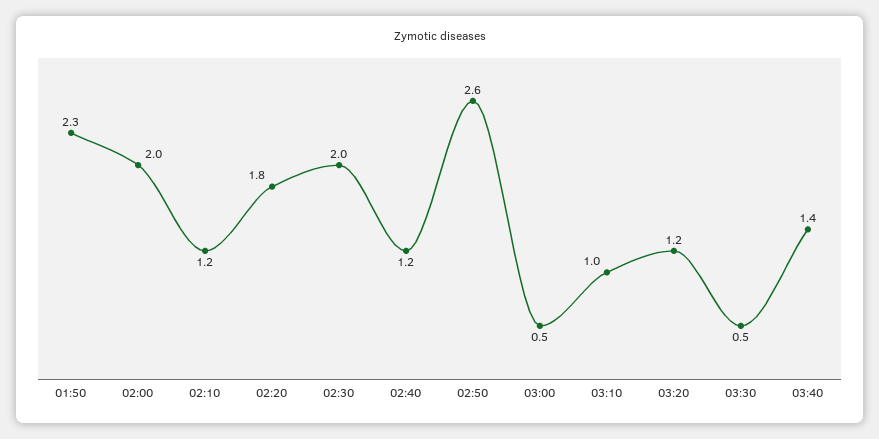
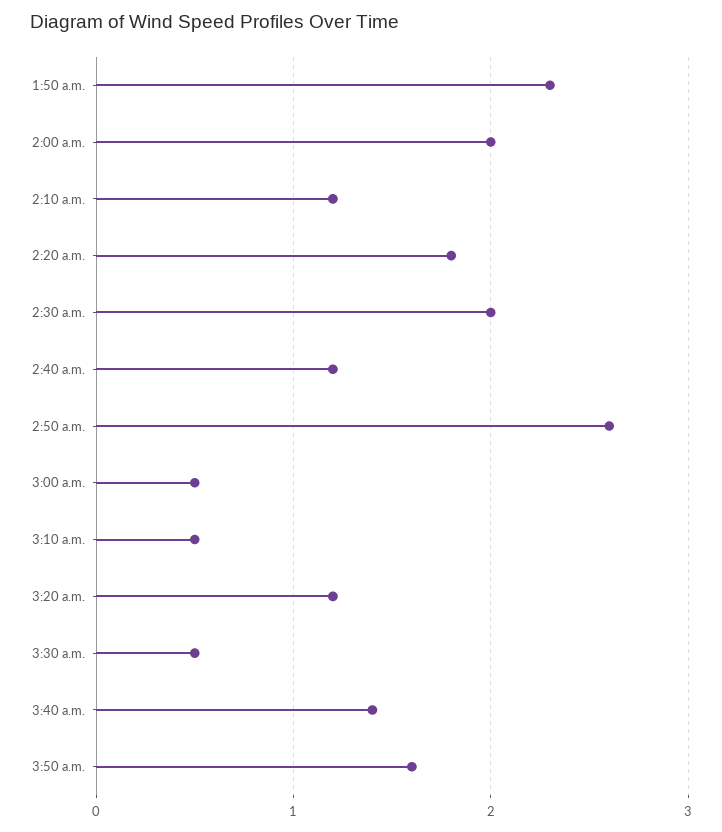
03:10: 1 -> 0.5
3:50 a.m.: none -> 1.6

